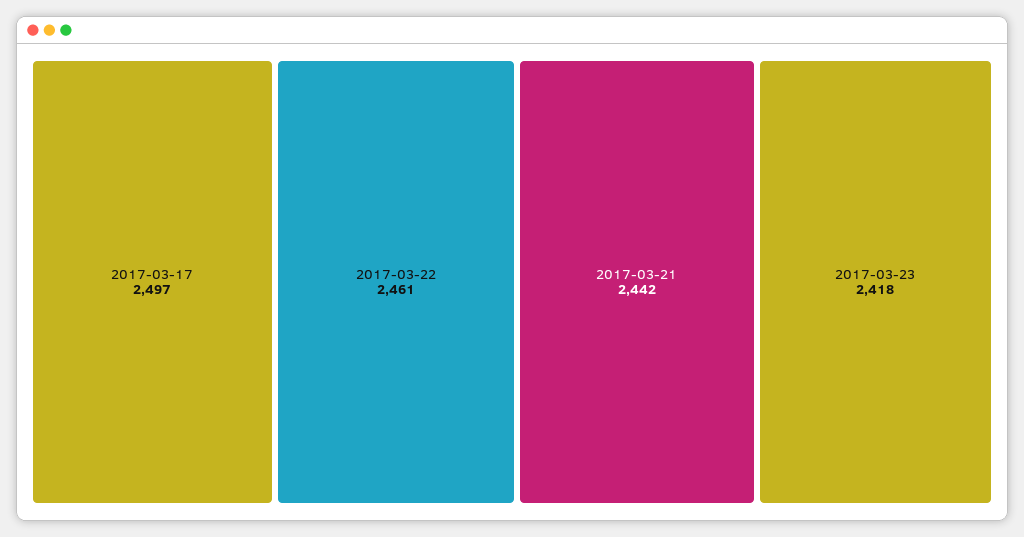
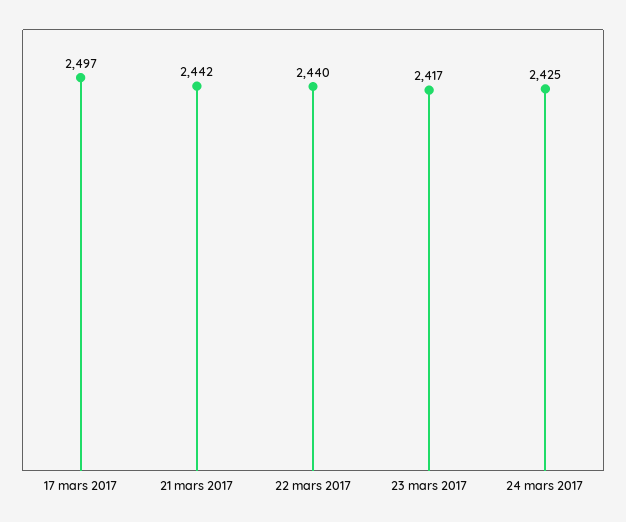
2017-03-22: 2461 -> 2440
2017-03-23: 2418 -> 2417
24 mars 2017: none -> 2425

